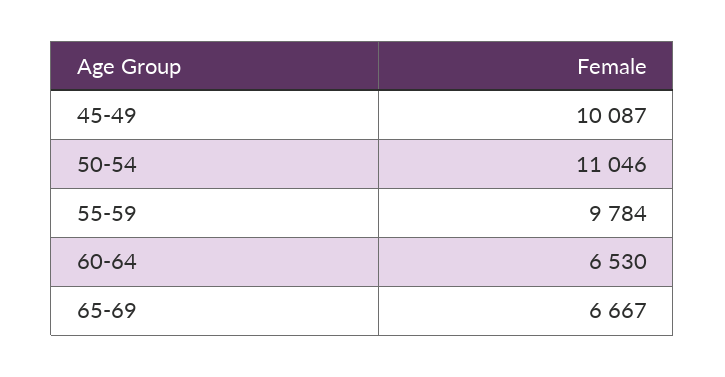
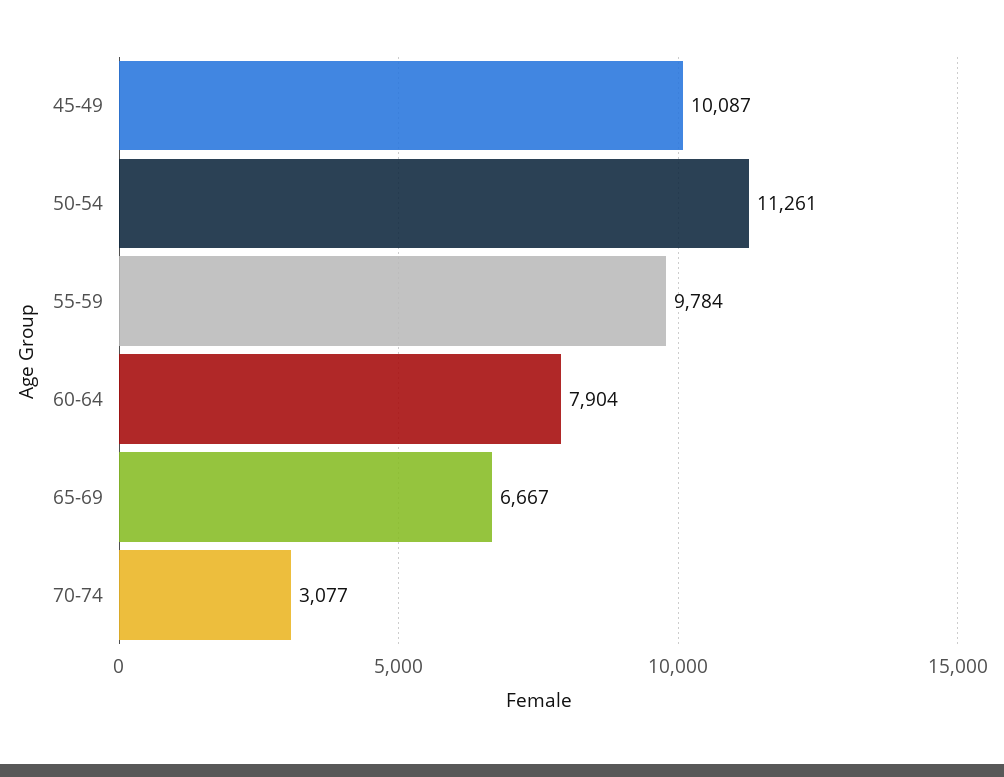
50-54: 11046 -> 11261
60-64: 6530 -> 7904
70-74: none -> 3077

